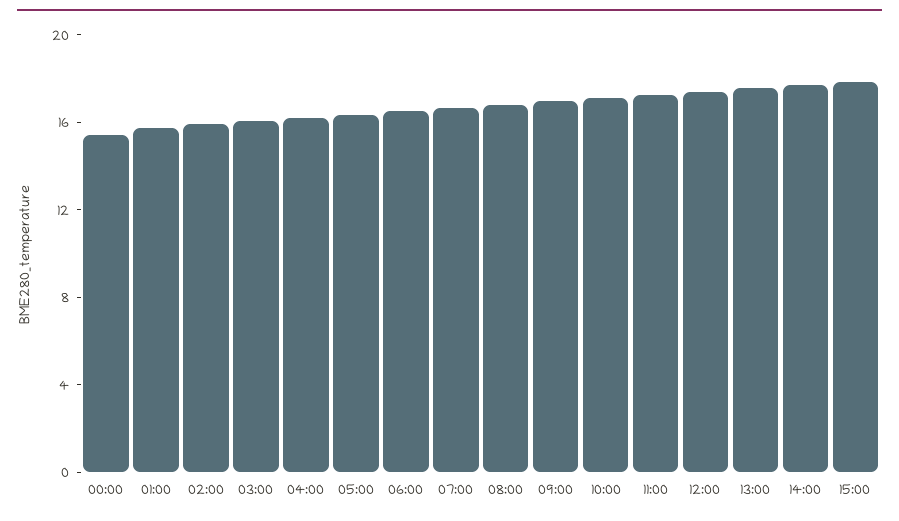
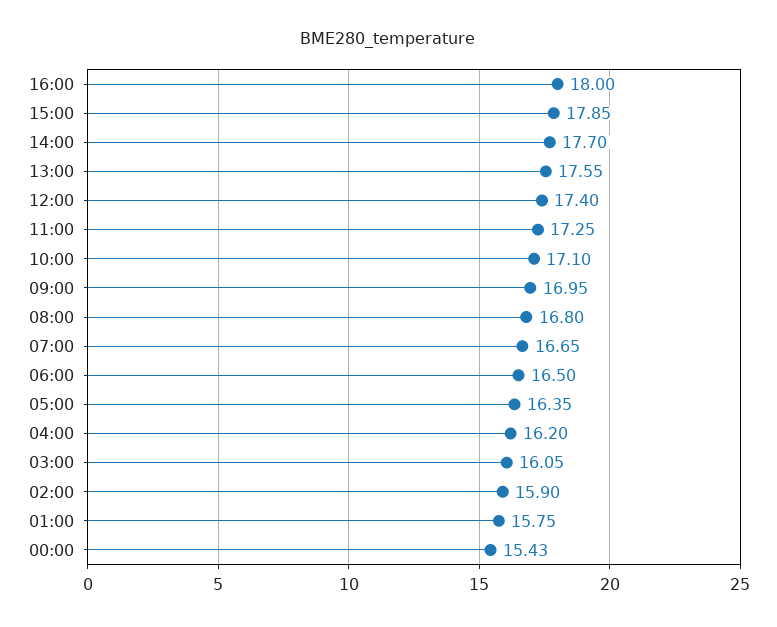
16:00: none -> 18

